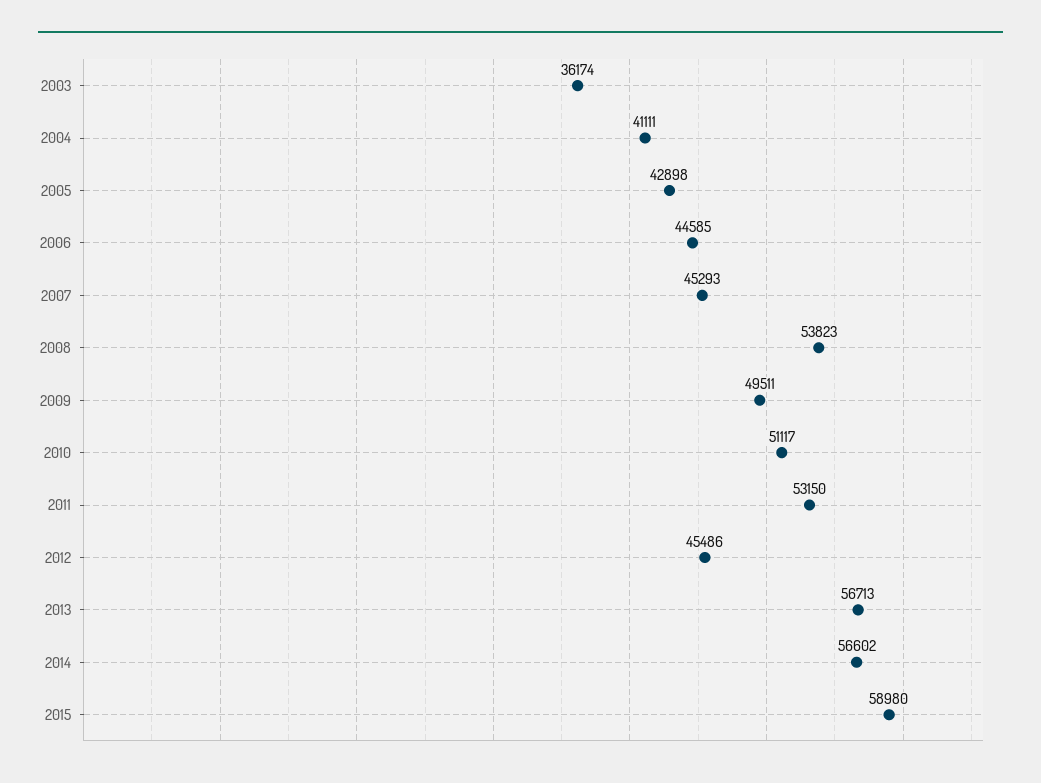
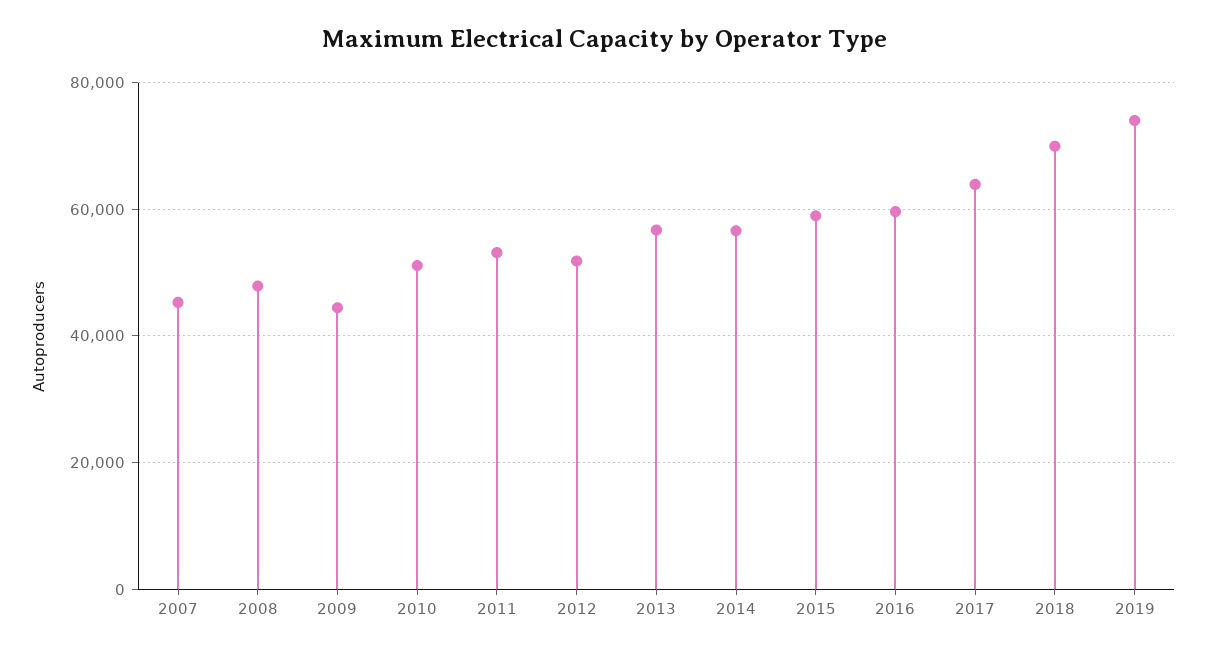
2003: 36174 -> none
2004: 41111 -> none
2005: 42898 -> none
2006: 44585 -> none
2008: 53823 -> 48000
2009: 49511 -> 44000
2012: 45486 -> 52000
2016: none -> 60000
2017: none -> 64000
2018: none -> 70000
2019: none -> 74000

